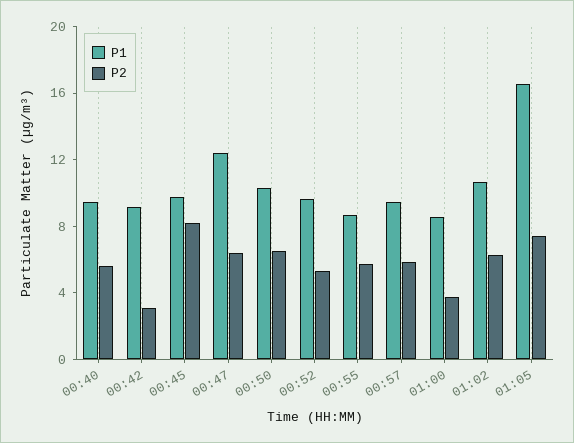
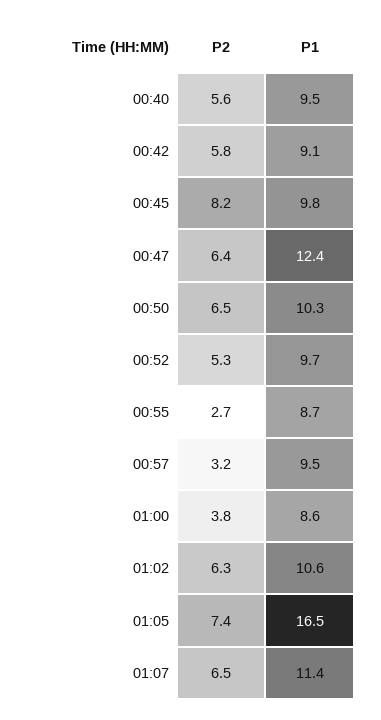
P2, 00:42: 3 -> 5.8
P2, 00:55: 6 -> 2.7
P2, 00:57: 6 -> 3.2
P2, 01:07: none -> 6.5
P1, 01:07: none -> 11.4

